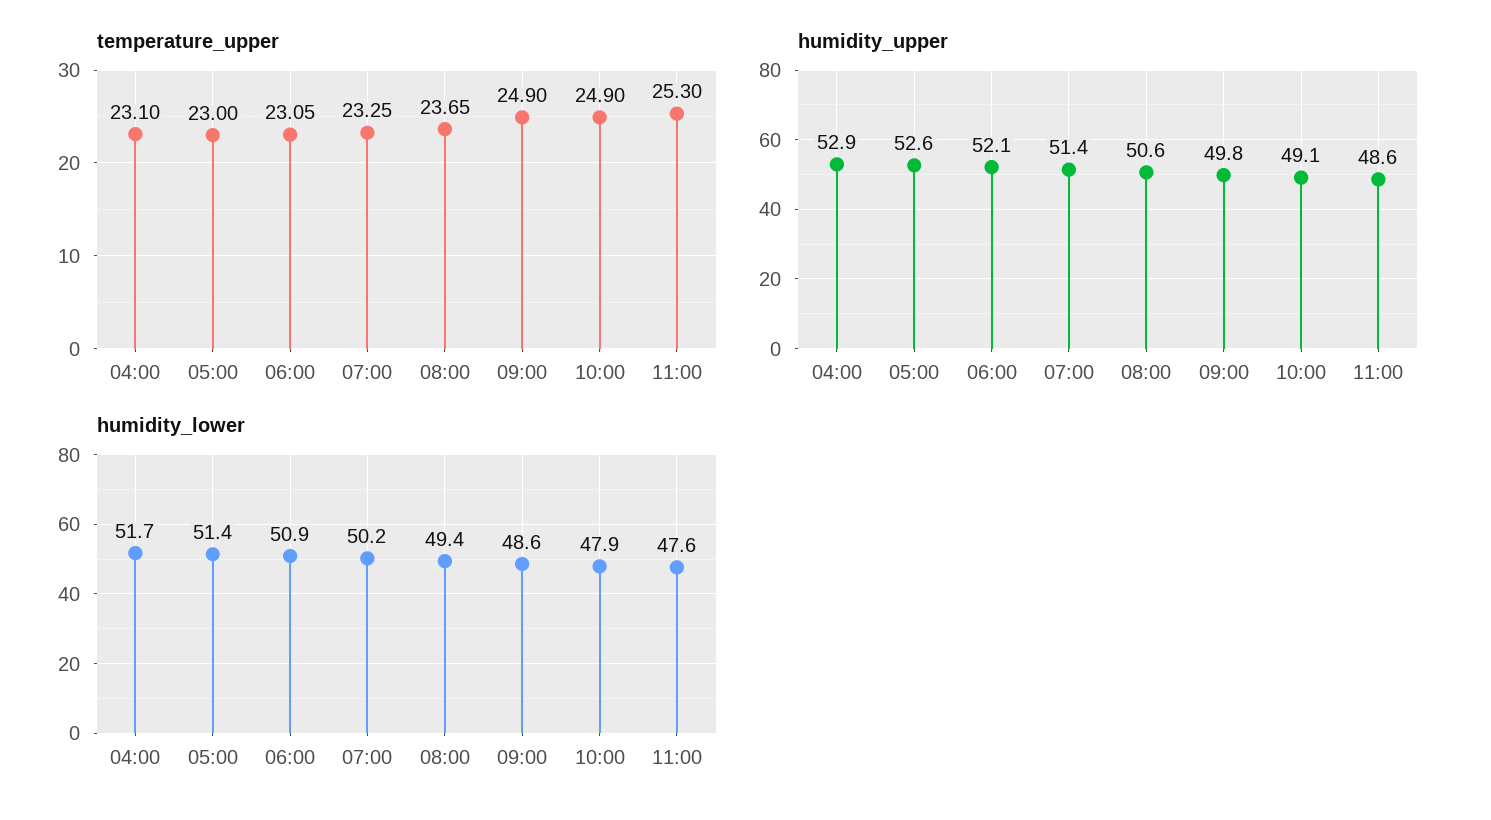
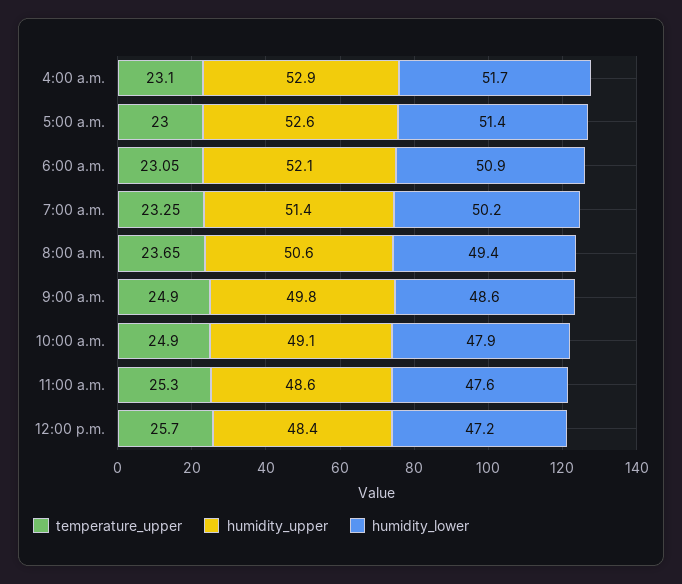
temperature_upper, 12:00 p.m.: none -> 25.7
humidity_upper, 12:00 p.m.: none -> 48.4
humidity_lower, 12:00 p.m.: none -> 47.2

